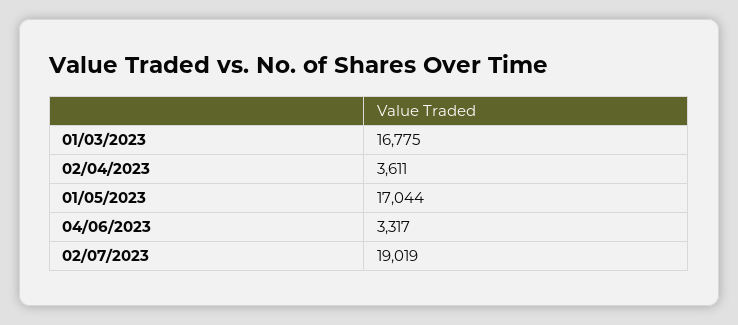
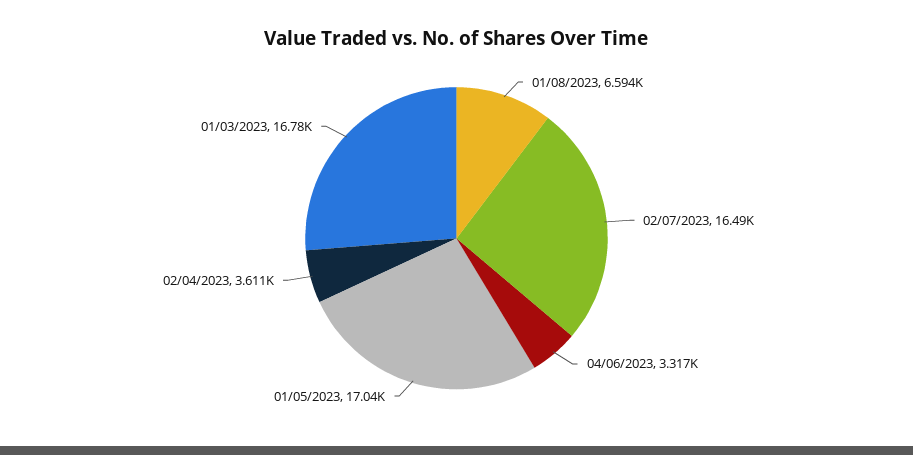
02/07/2023: 19019 -> 16490
01/08/2023: none -> 6594

